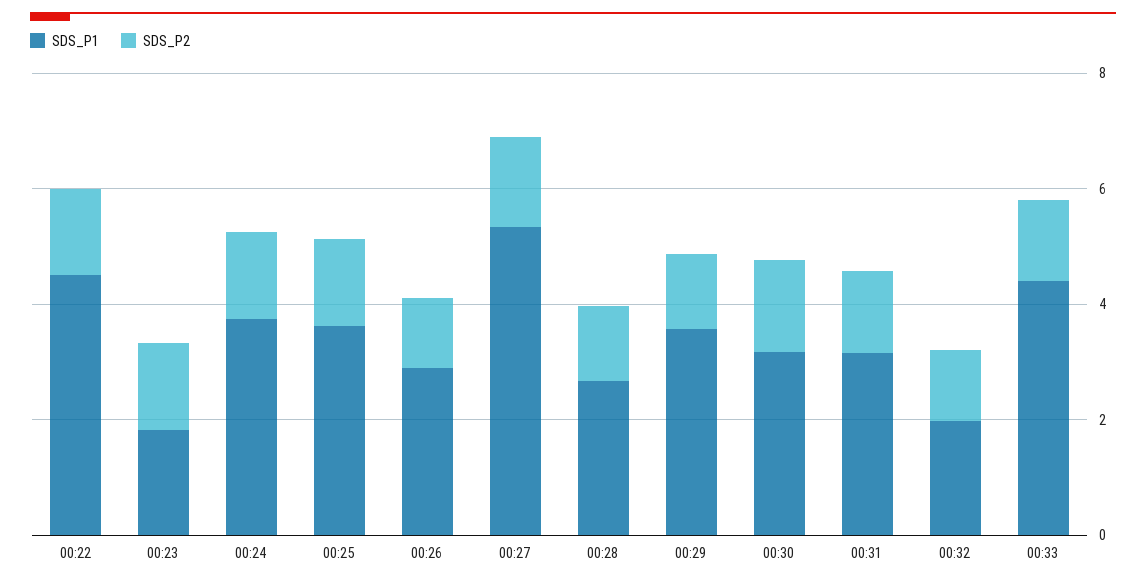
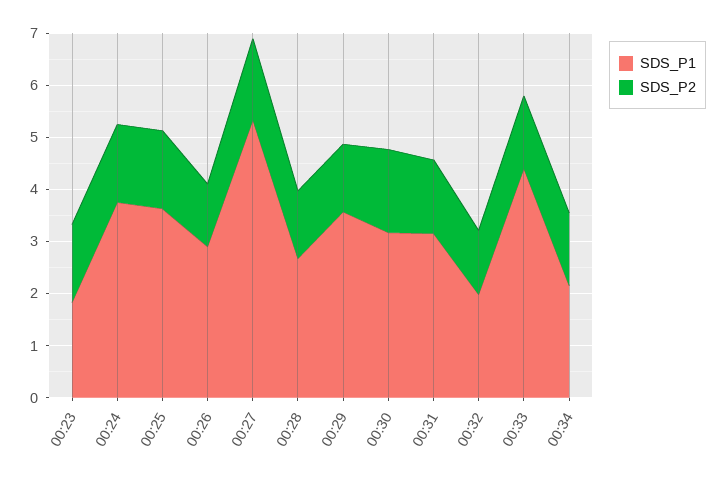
SDS_P1, 00:22: 4.5 -> none
SDS_P2, 00:22: 1.5 -> none
SDS_P1, 00:34: none -> 2.2
SDS_P2, 00:34: none -> 1.4

